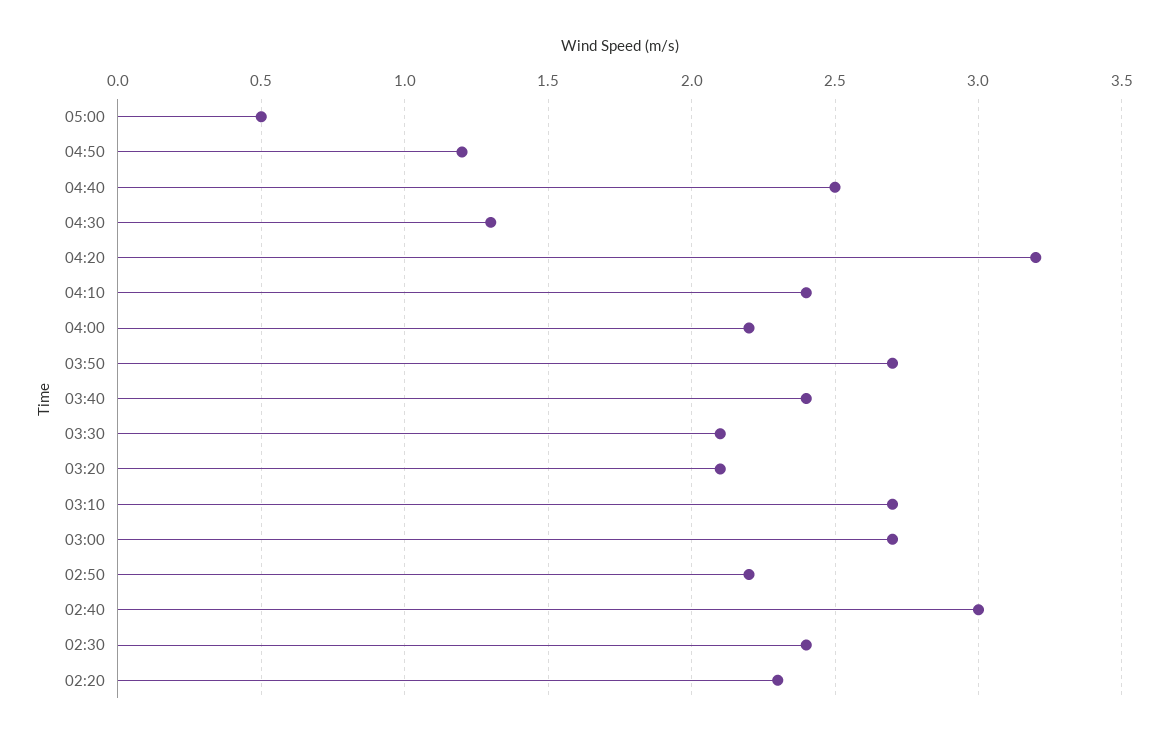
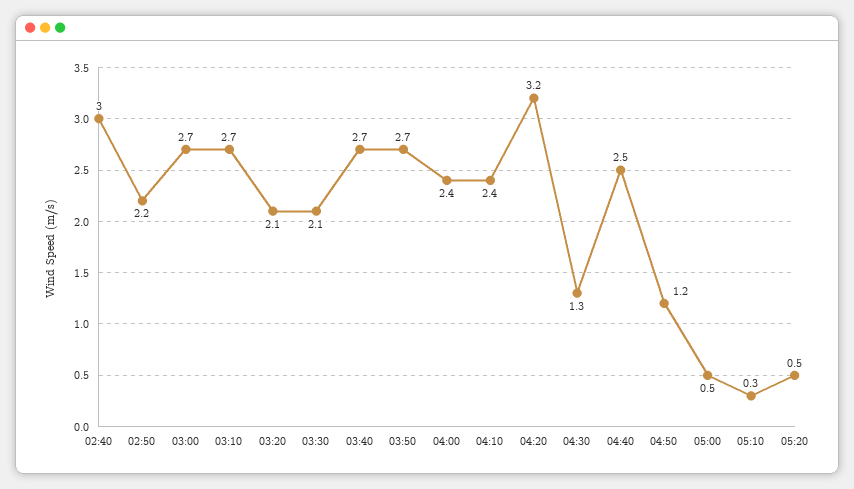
04:00: 2.2 -> 2.4
03:40: 2.4 -> 2.7
02:30: 2.4 -> none
02:20: 2.3 -> none
05:10: none -> 0.3
05:20: none -> 0.5

